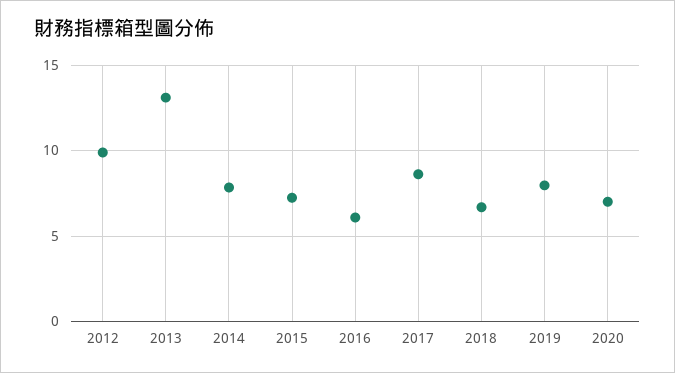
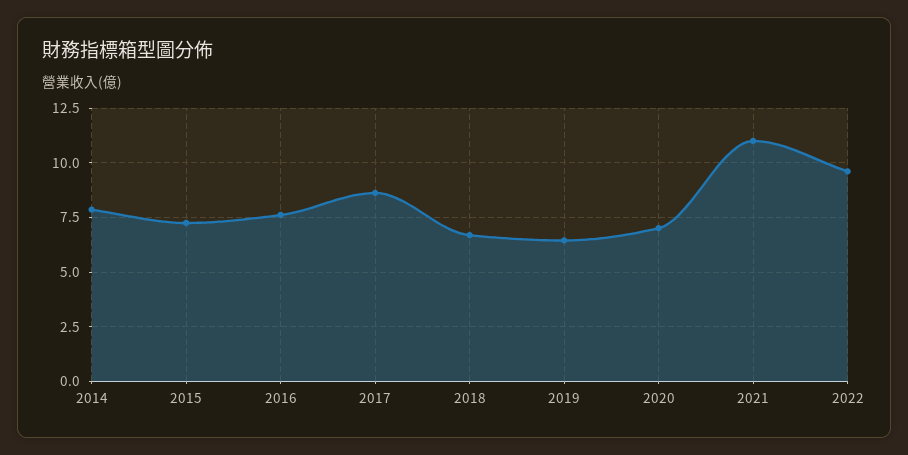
2012: 10 -> none
2013: 13 -> none
2016: 6 -> 7.5
2019: 8 -> 6.5
2021: none -> 11
2022: none -> 9.5

